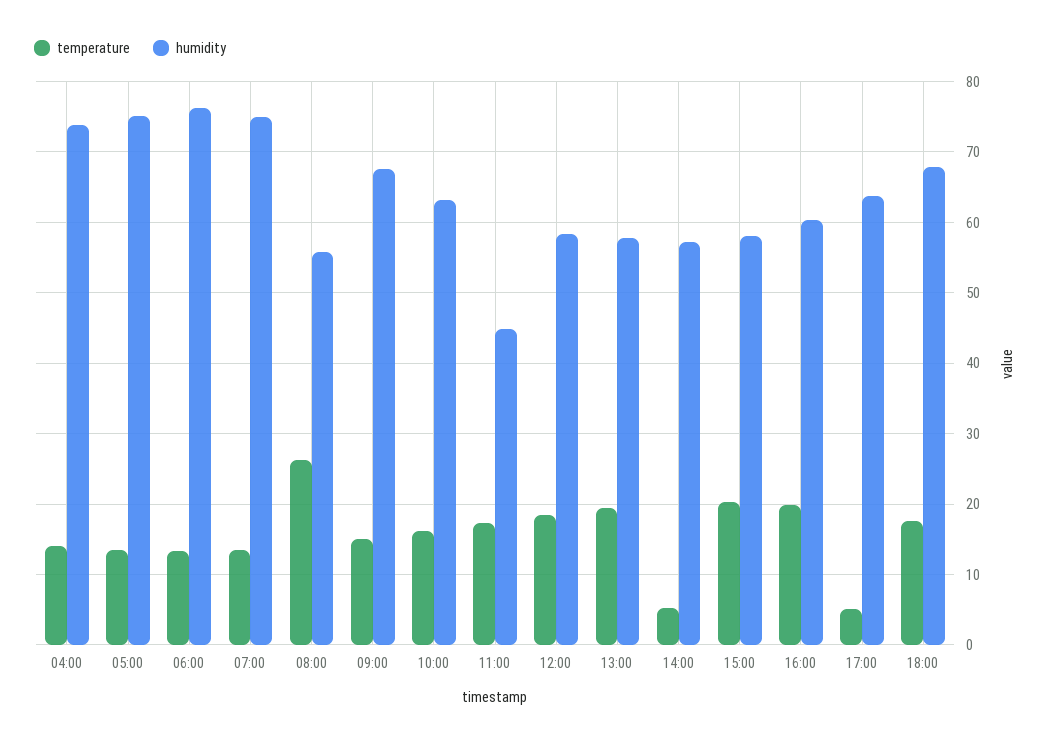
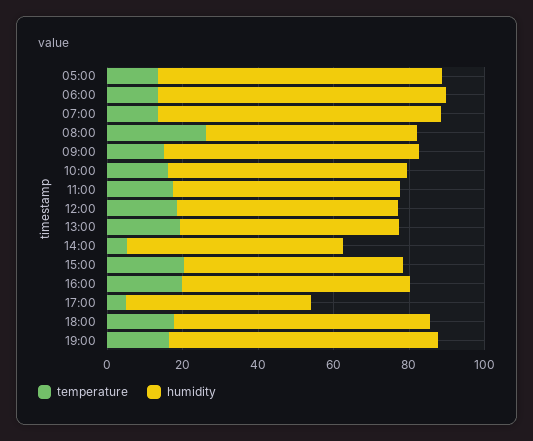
temperature, 04:00: 14 -> none
humidity, 04:00: 74 -> none
humidity, 11:00: 45 -> 60
humidity, 17:00: 64 -> 50
temperature, 19:00: none -> 15
humidity, 19:00: none -> 70

